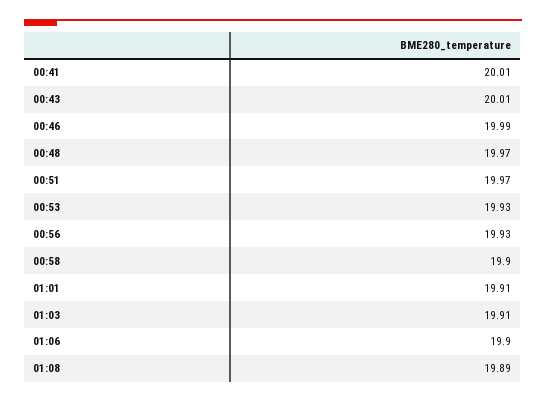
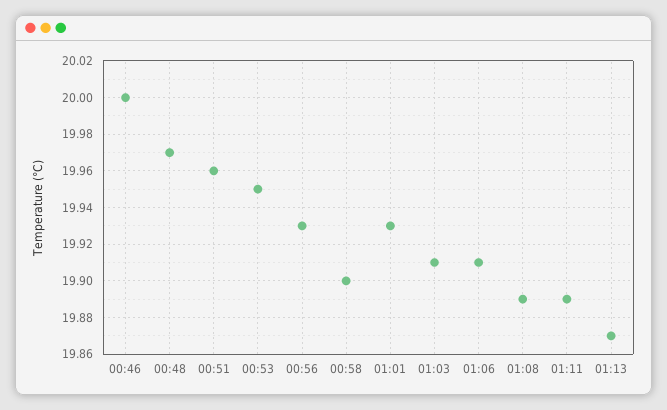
00:41: 20.01 -> none
00:43: 20.01 -> none
00:46: 19.99 -> 20
00:51: 19.97 -> 19.96
00:53: 19.93 -> 19.95
01:01: 19.91 -> 19.93
01:06: 19.9 -> 19.91
01:11: none -> 19.89
01:13: none -> 19.87

